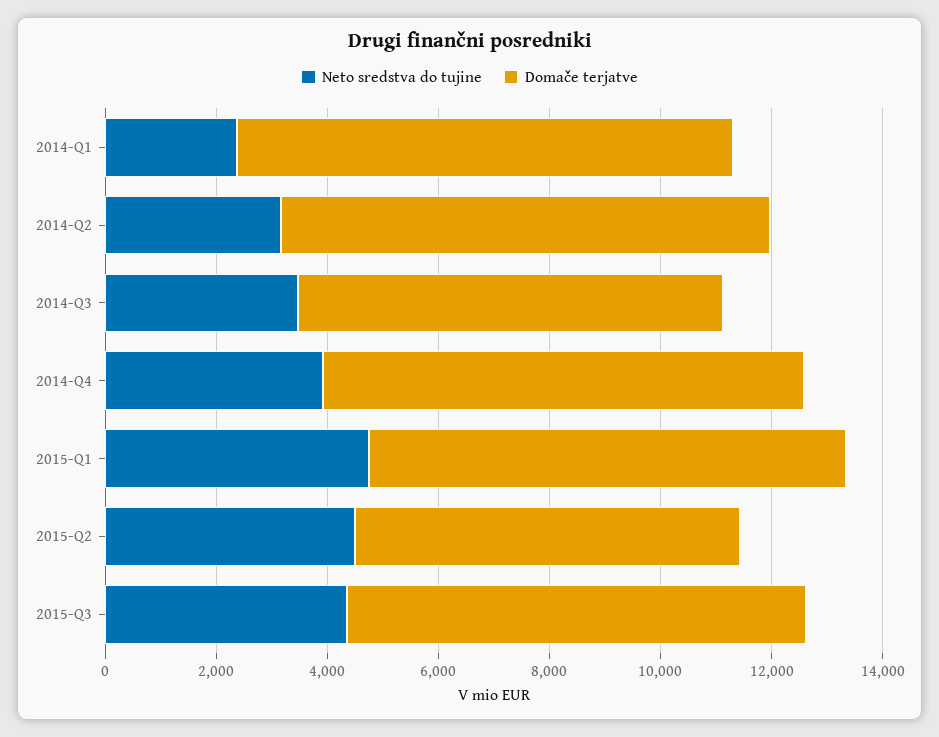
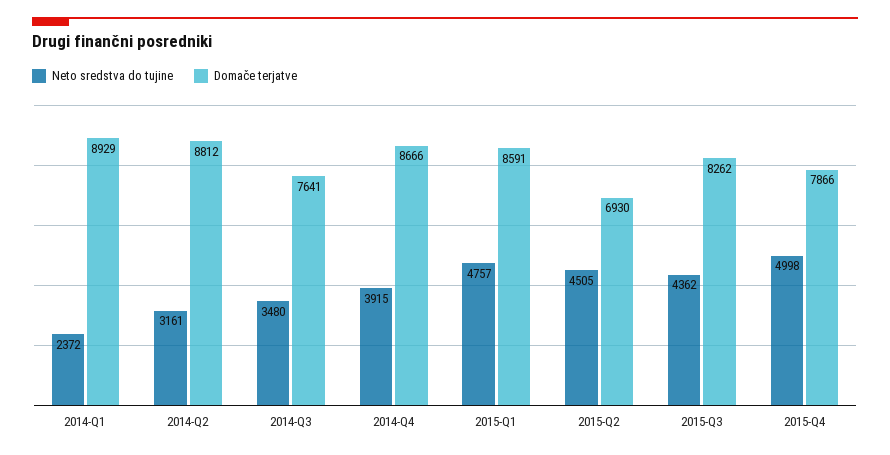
Neto sredstva do tujine, 2015-Q4: none -> 4998
Domače terjatve, 2015-Q4: none -> 7866

